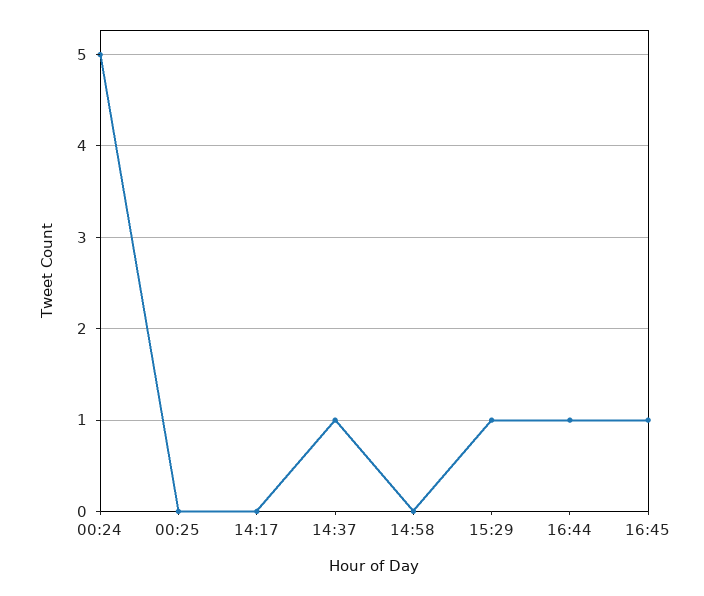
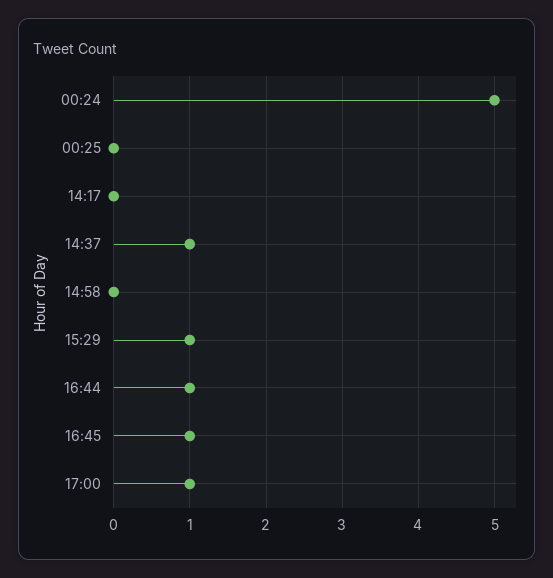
17:00: none -> 1

